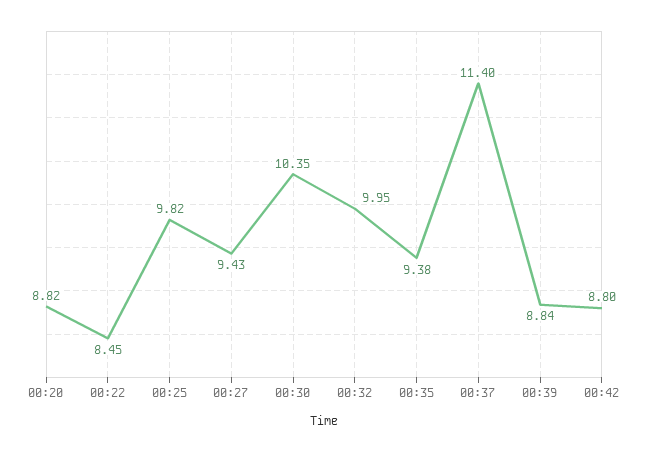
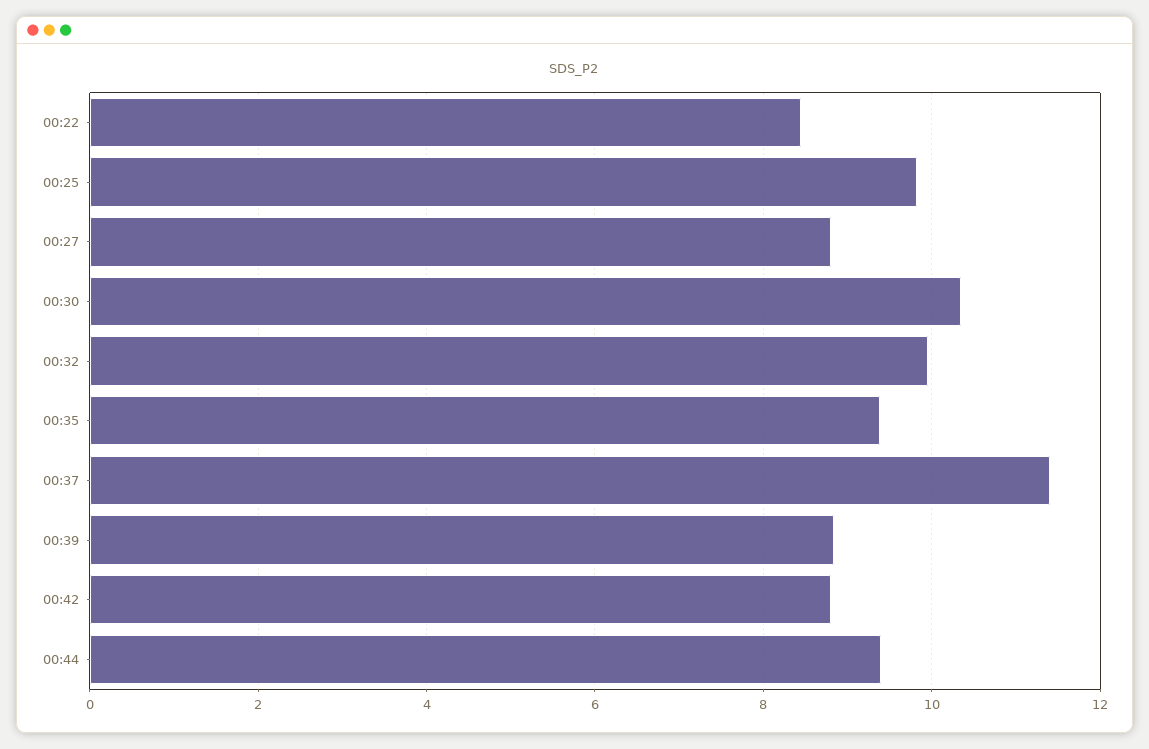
00:20: 8.82 -> none
00:27: 9.43 -> 8.8
00:44: none -> 9.4

